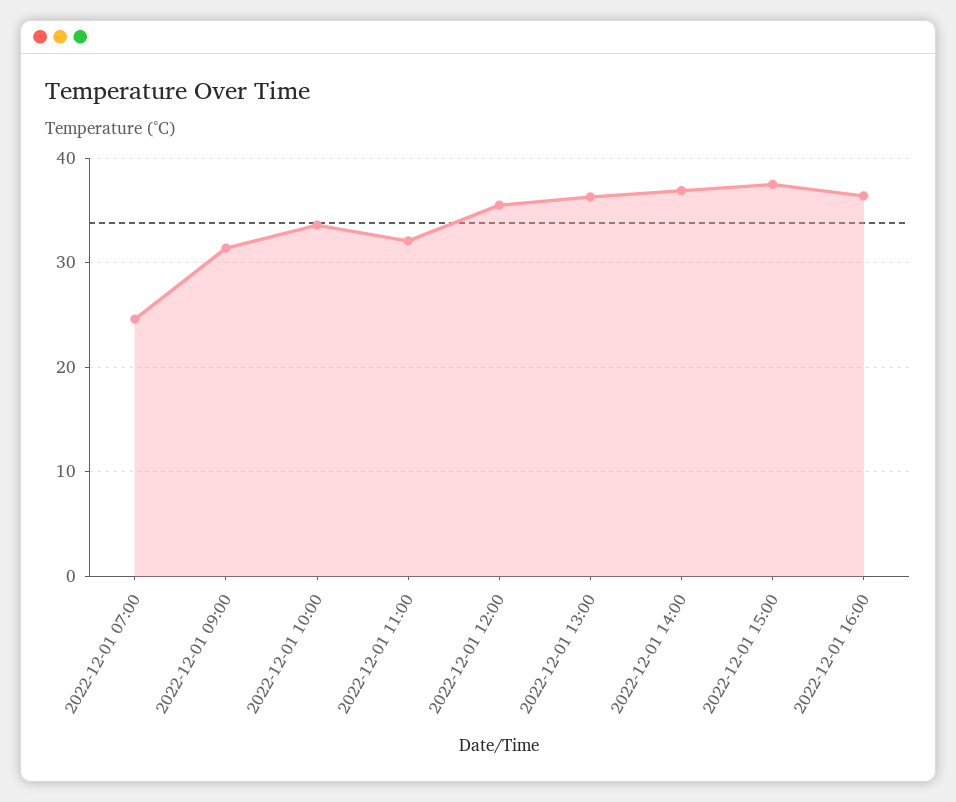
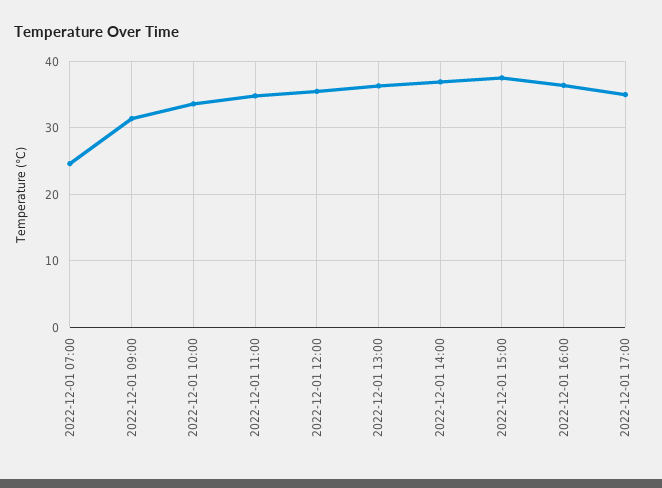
2022-12-01 11:00: 32 -> 35
2022-12-01 17:00: none -> 35

